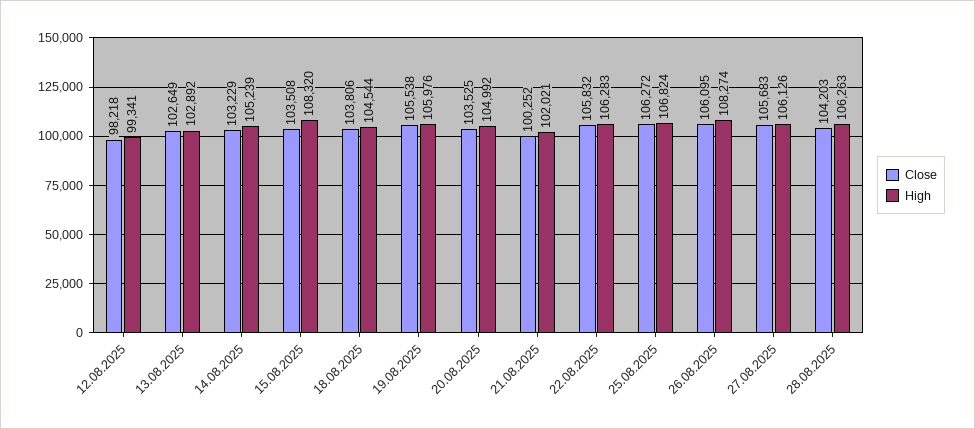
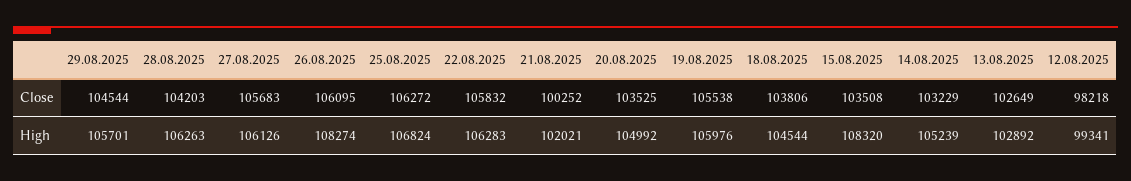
Close, 29.08.2025: none -> 104544
High, 29.08.2025: none -> 105701

